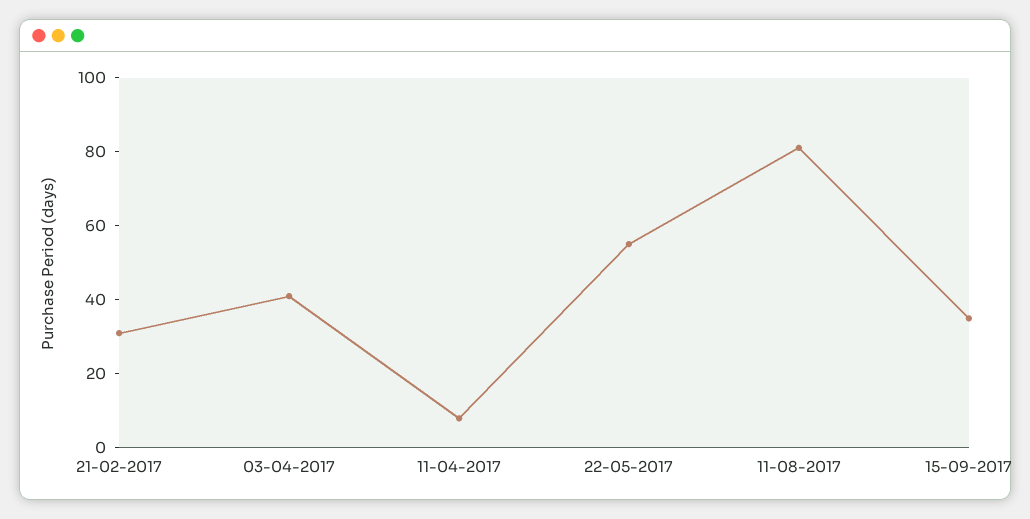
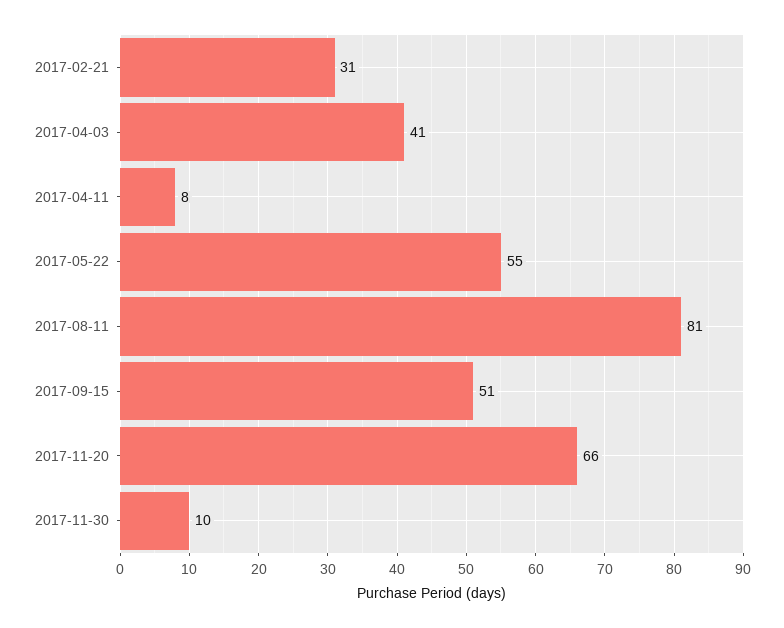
15-09-2017: 35 -> 51
2017-11-20: none -> 66
2017-11-30: none -> 10

